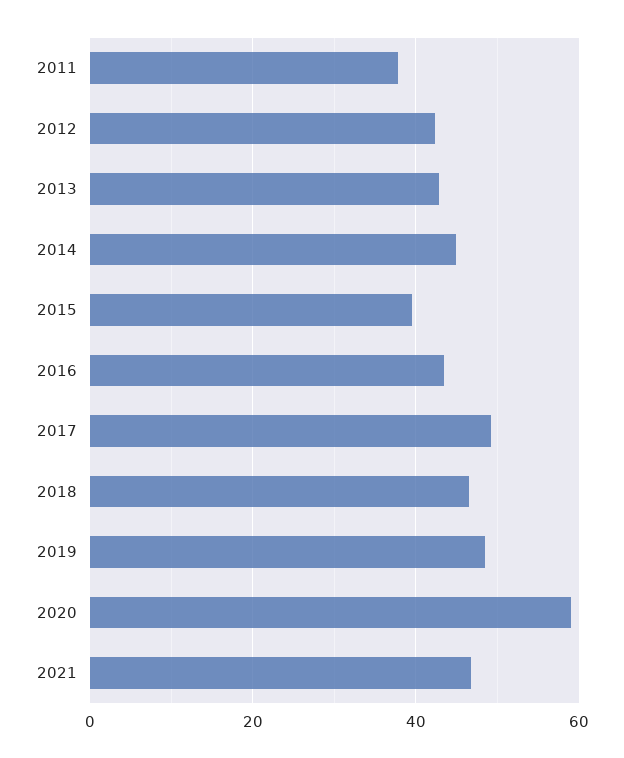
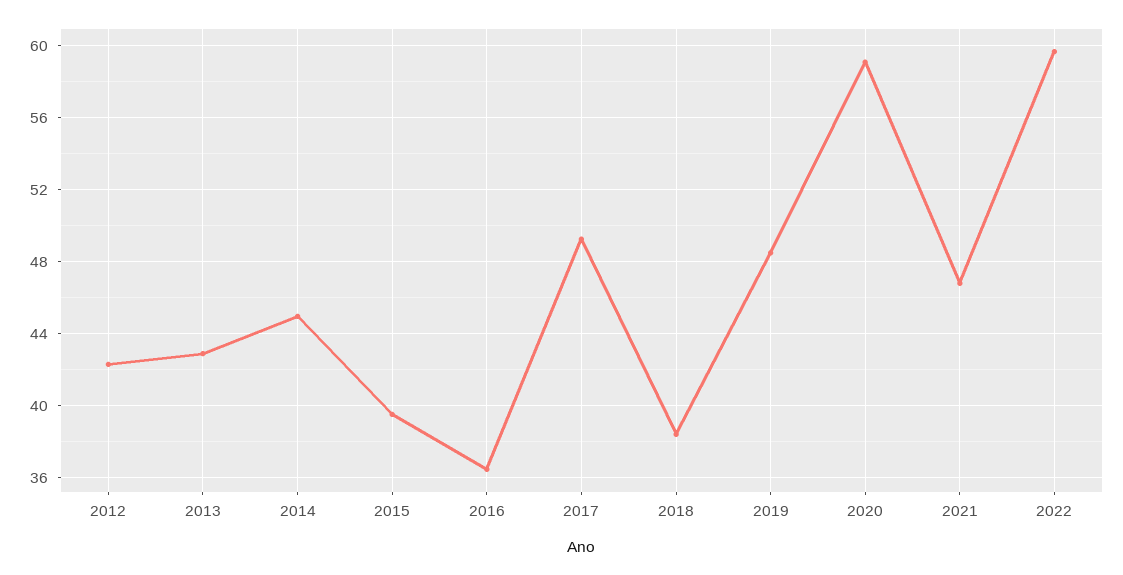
2011: 38 -> none
2016: 44 -> 36.5
2018: 46 -> 38.5
2022: none -> 59.5

